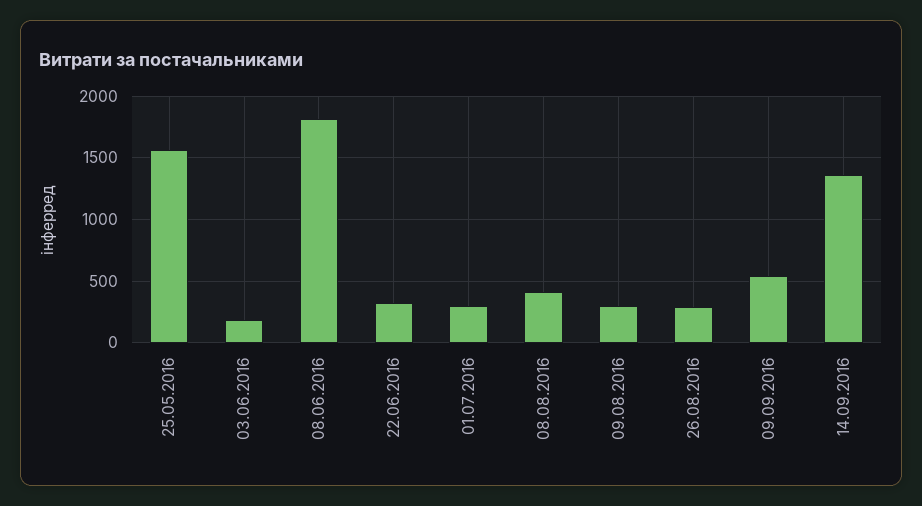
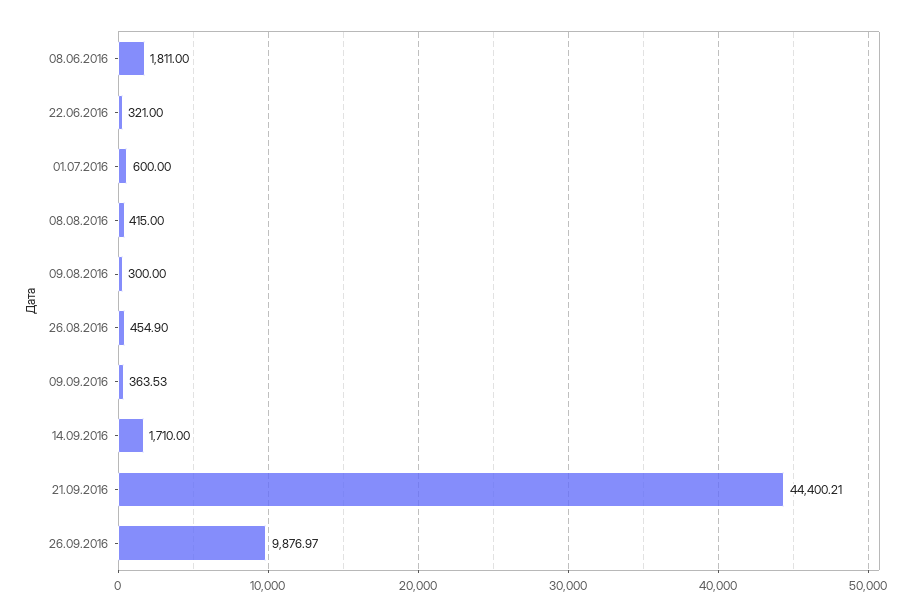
25.05.2016: 1550 -> none
03.06.2016: 200 -> none
01.07.2016: 300 -> 600
26.08.2016: 300 -> 454.9
09.09.2016: 550 -> 363.53
14.09.2016: 1350 -> 1710
21.09.2016: none -> 44400.21
26.09.2016: none -> 9876.97

